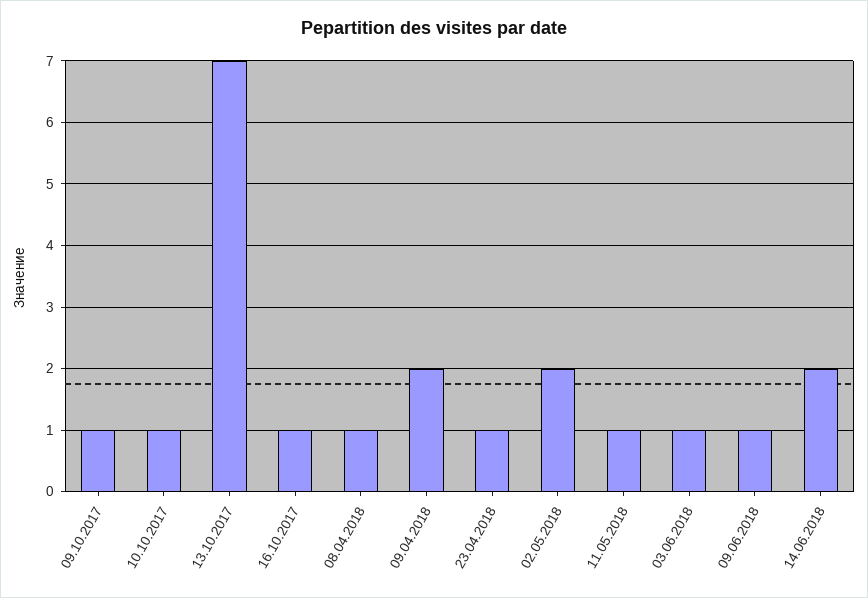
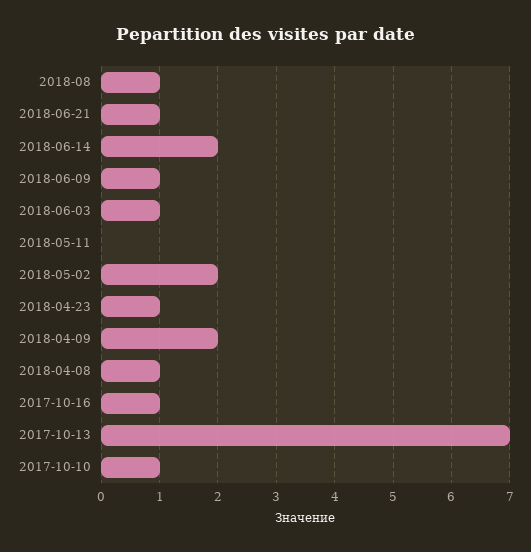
09.10.2017: 1 -> none
11.05.2018: 1 -> 0
2018-08: none -> 1
2018-06-21: none -> 1

